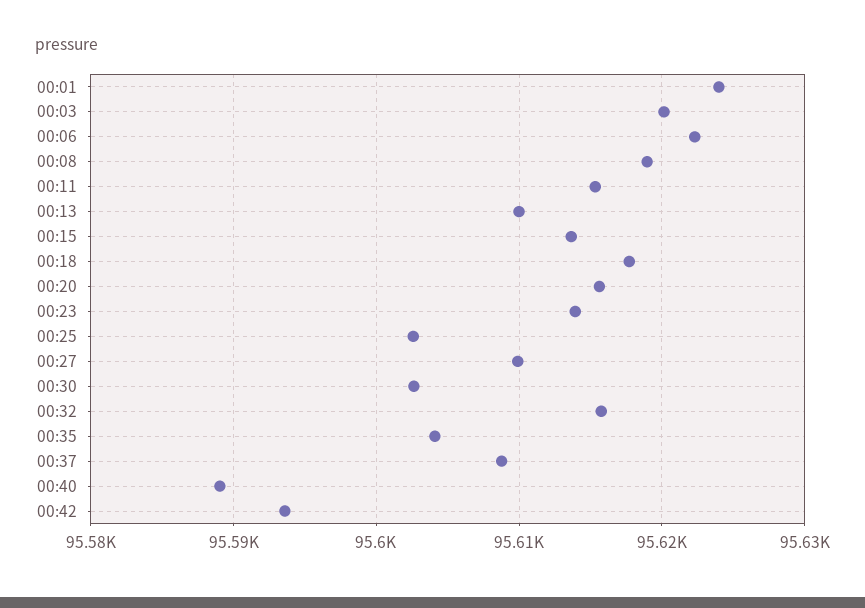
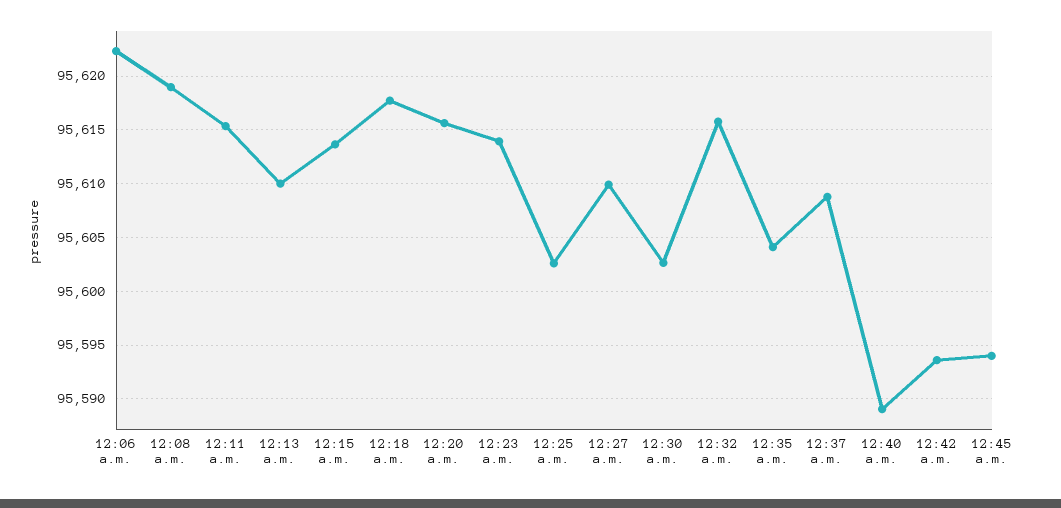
00:01: 95624 -> none
00:03: 95620 -> none
12:45 a.m.: none -> 95594

